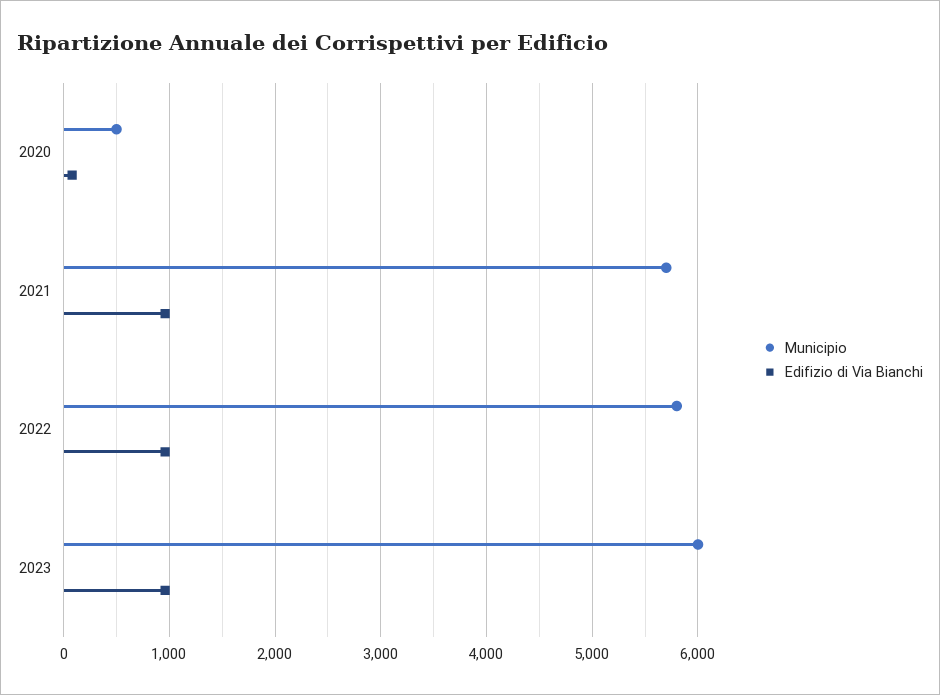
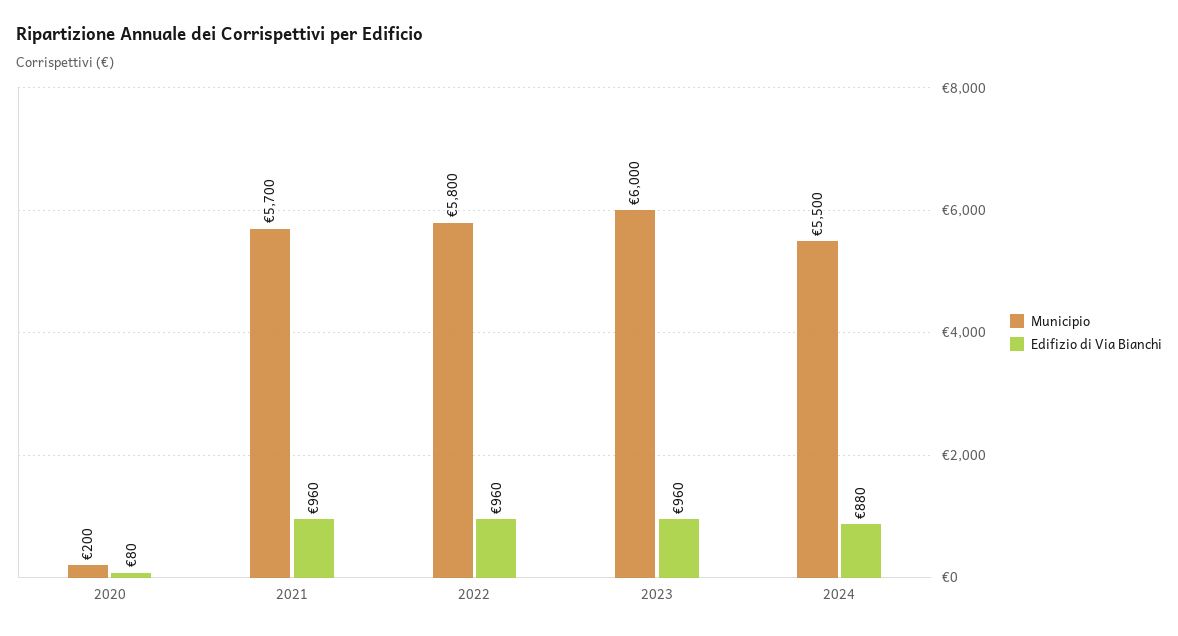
Municipio, 2020: 500 -> 200
Municipio, 2024: none -> 5500
Edifizio di Via Bianchi, 2024: none -> 880

